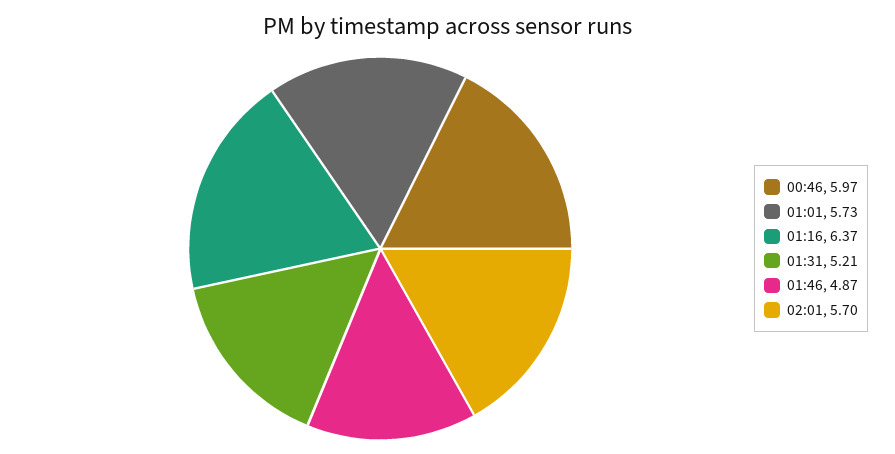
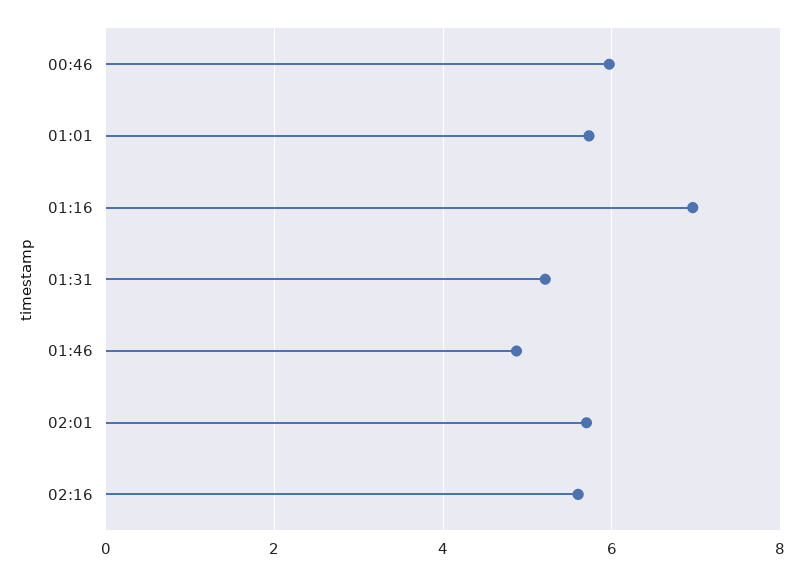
01:16: 6.37 -> 7
02:16: none -> 5.6

